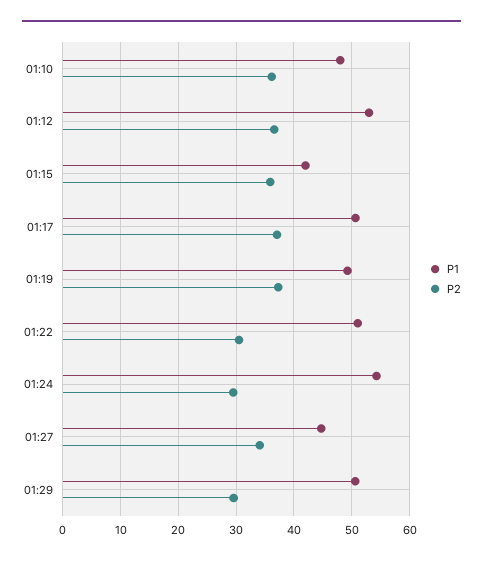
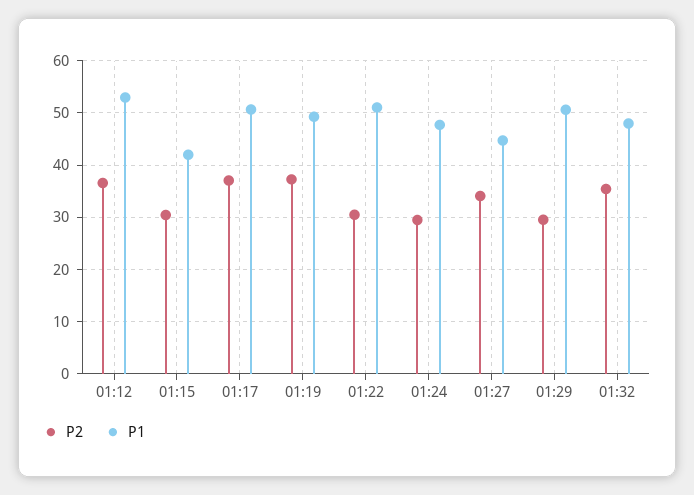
P1, 01:10: 48 -> none
P2, 01:10: 36 -> none
P2, 01:15: 36 -> 30
P1, 01:24: 54 -> 48
P2, 01:32: none -> 36
P1, 01:32: none -> 48

